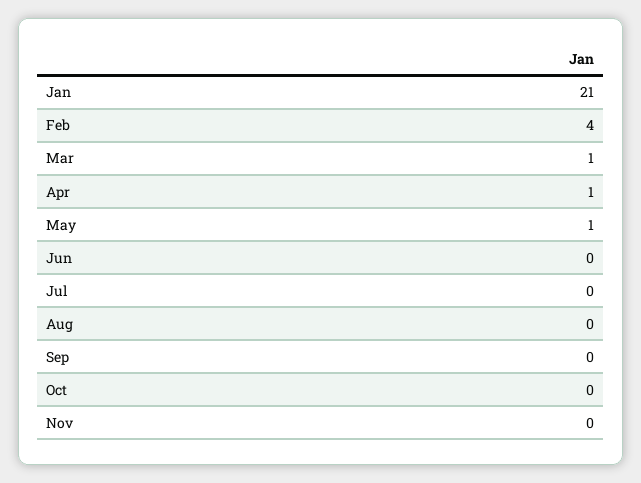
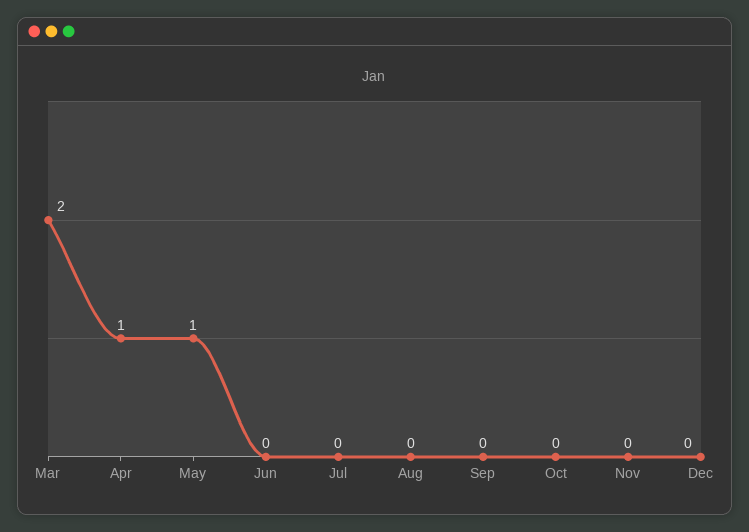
Jan: 21 -> none
Feb: 4 -> none
Mar: 1 -> 2
Dec: none -> 0

